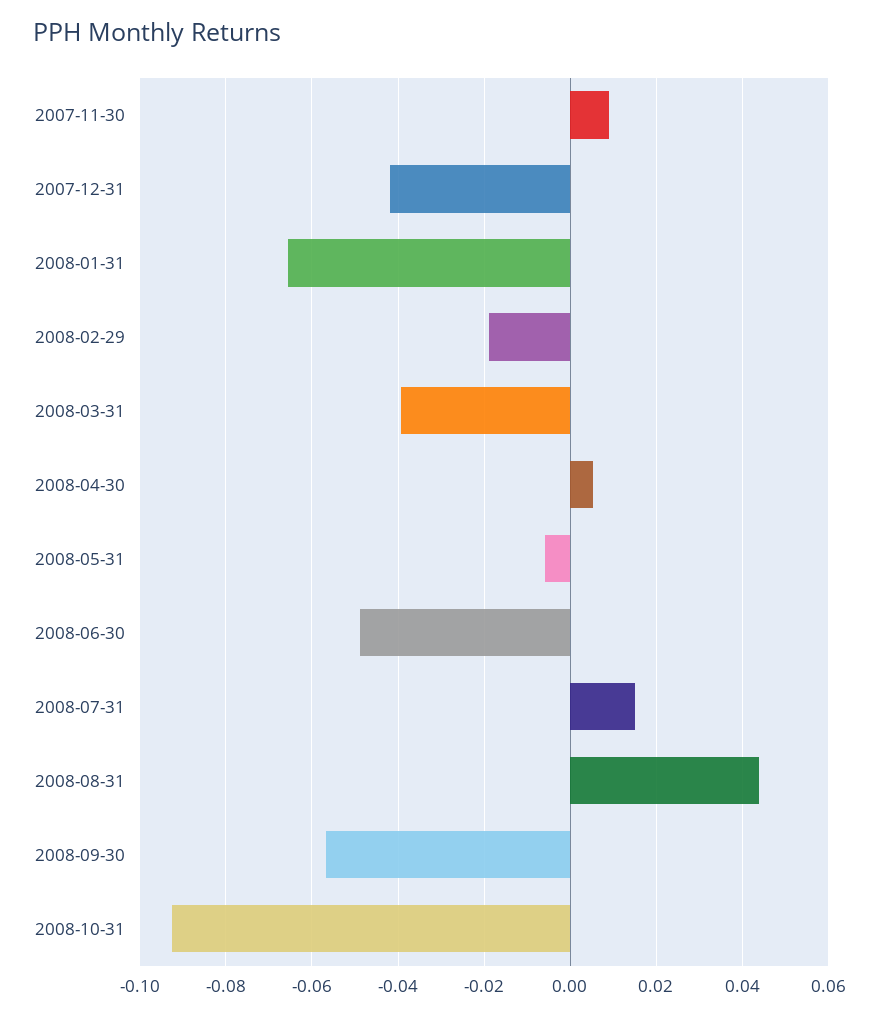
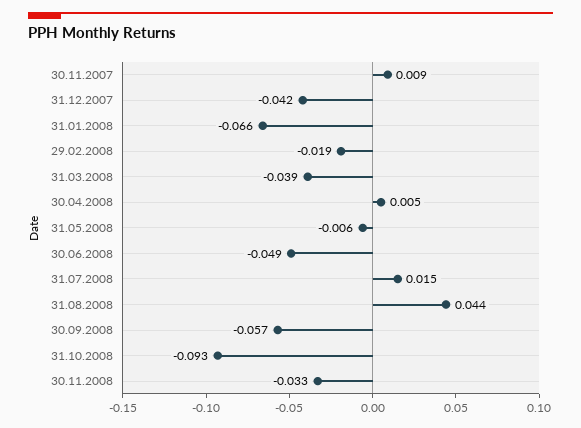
30.11.2008: none -> -0.033

